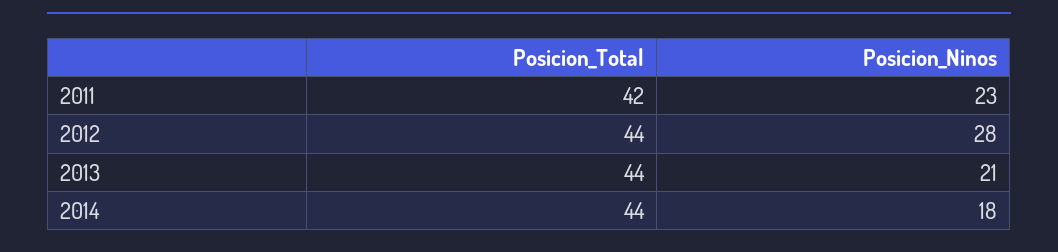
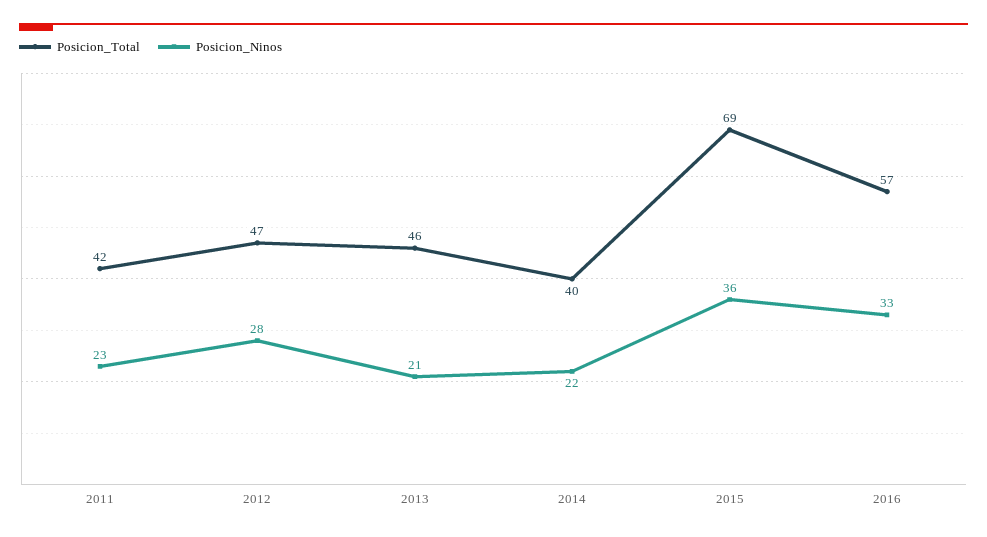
Posicion_Total, 2012: 44 -> 47
Posicion_Total, 2013: 44 -> 46
Posicion_Total, 2014: 44 -> 40
Posicion_Ninos, 2014: 18 -> 22
Posicion_Total, 2015: none -> 69
Posicion_Ninos, 2015: none -> 36
Posicion_Total, 2016: none -> 57
Posicion_Ninos, 2016: none -> 33

